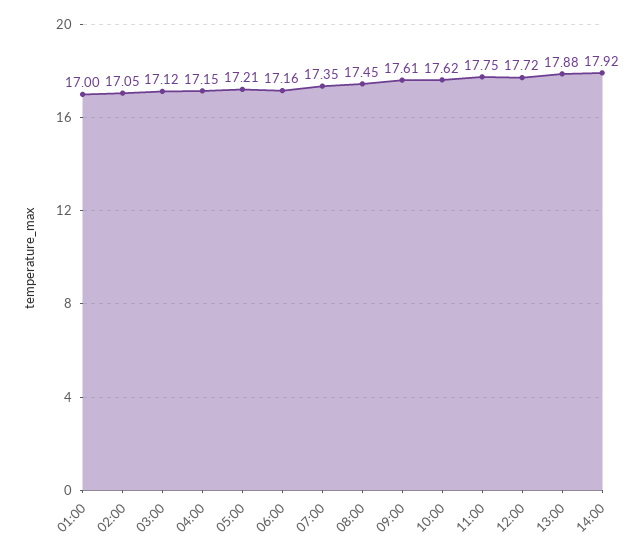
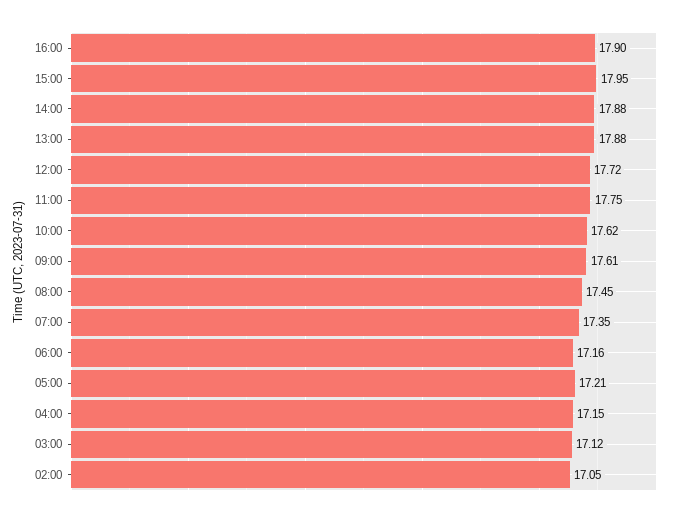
01:00: 17 -> none
14:00: 17.92 -> 17.88
16:00: none -> 17.9
15:00: none -> 17.95

